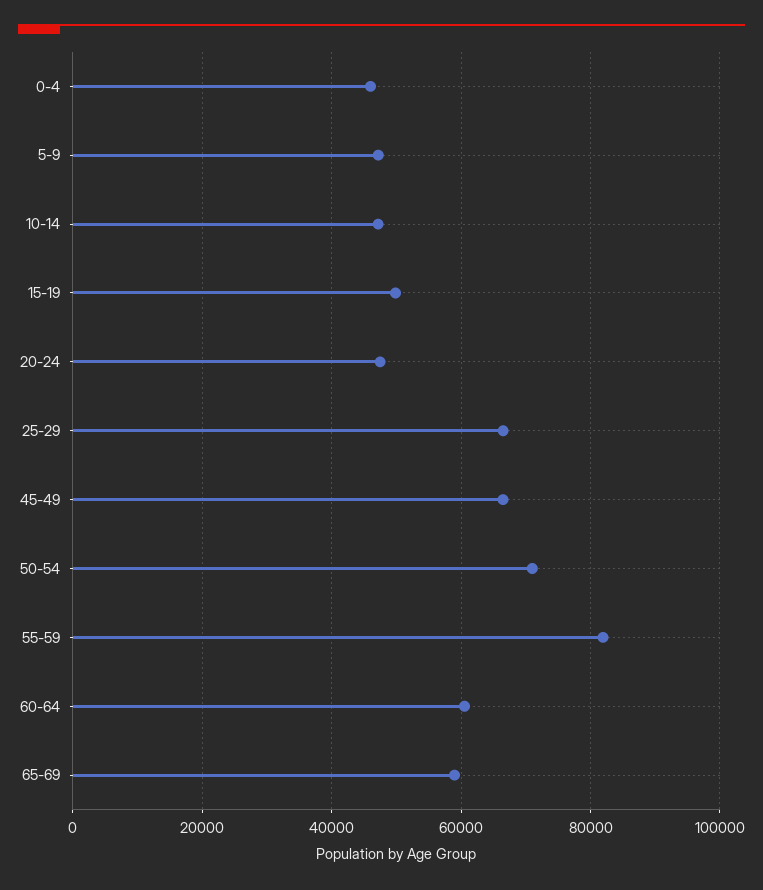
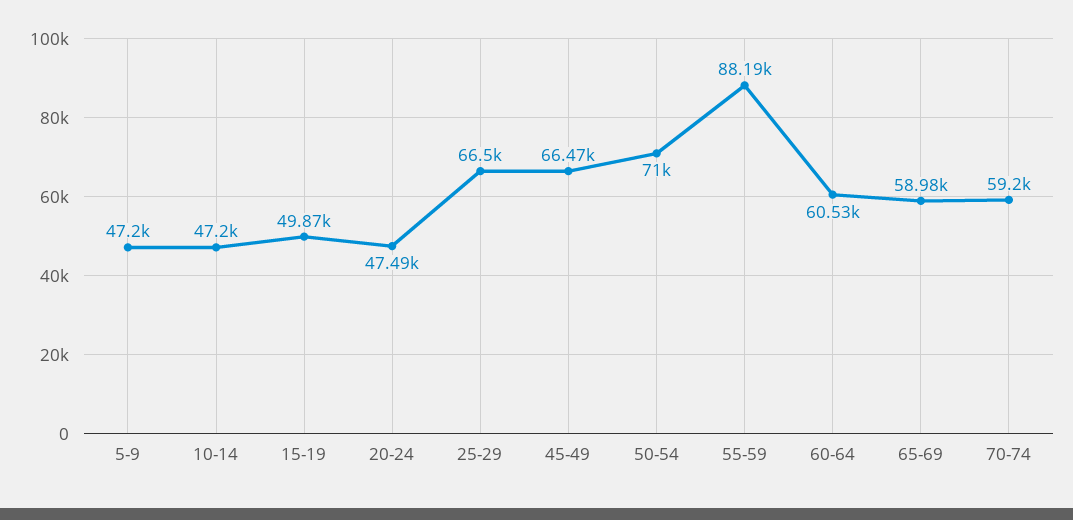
0-4: 46000 -> none
55-59: 82000 -> 88190
70-74: none -> 59200

